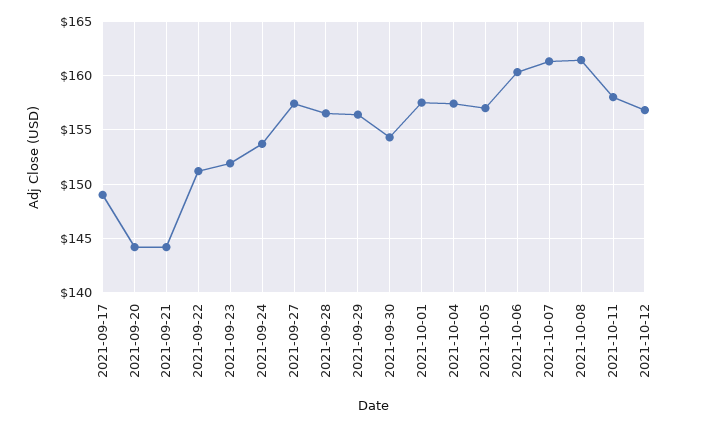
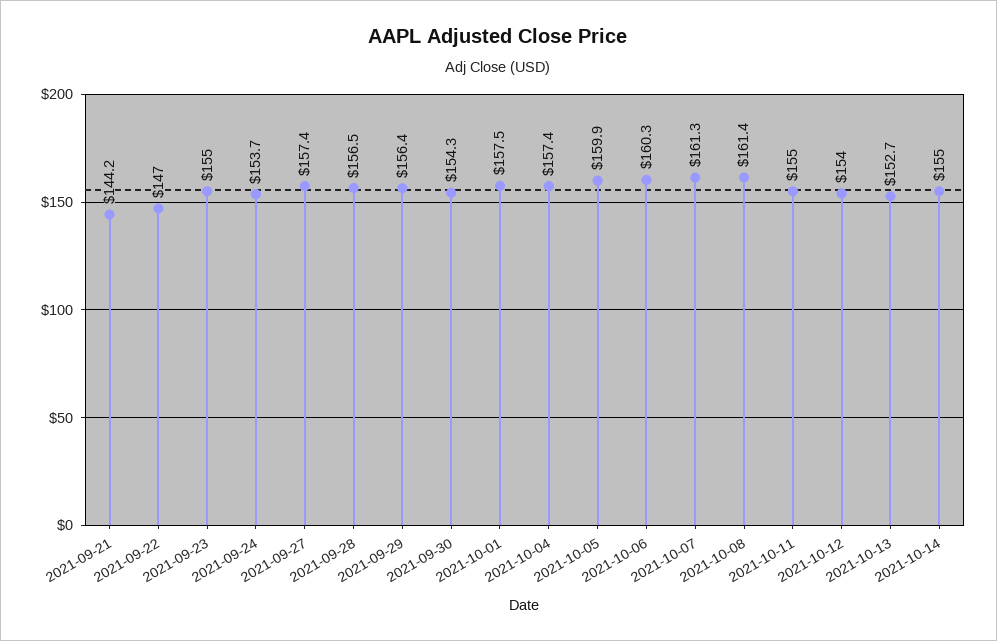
2021-09-17: 149 -> none
2021-09-20: 144 -> none
2021-09-22: 151 -> 147
2021-09-23: 152 -> 155
2021-10-05: 157 -> 159.9
2021-10-11: 158 -> 155
2021-10-12: 157 -> 154
2021-10-13: none -> 152.7
2021-10-14: none -> 155

